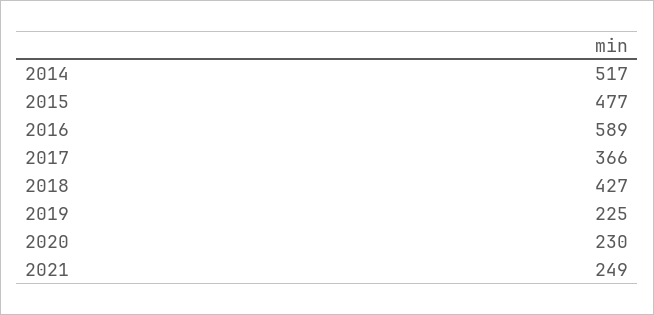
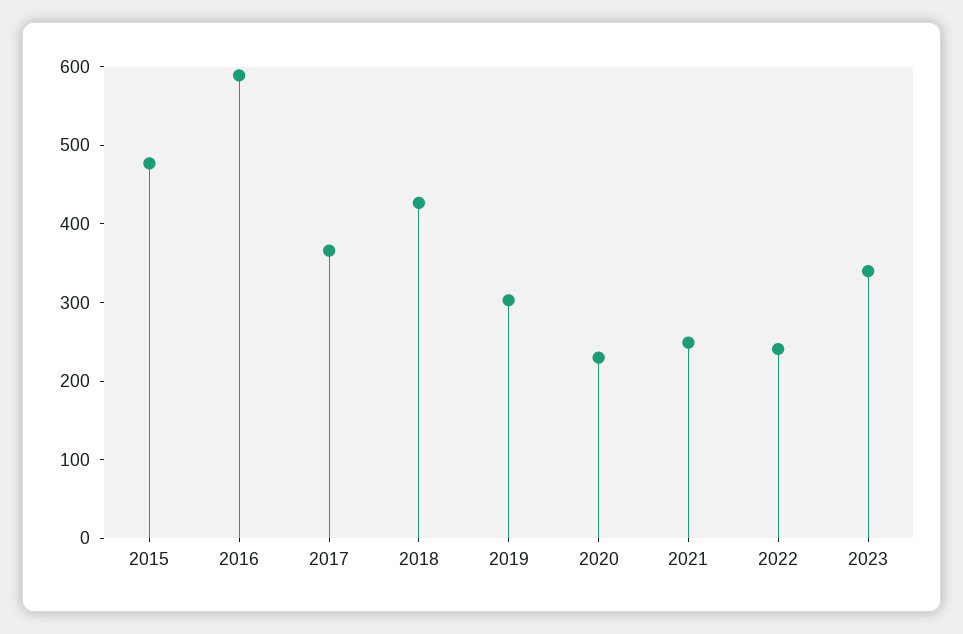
2014: 517 -> none
2019: 225 -> 300
2022: none -> 240
2023: none -> 340

